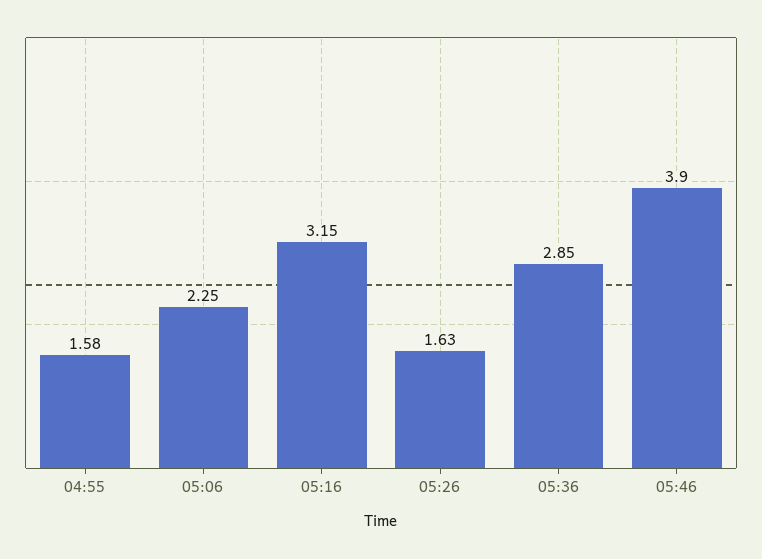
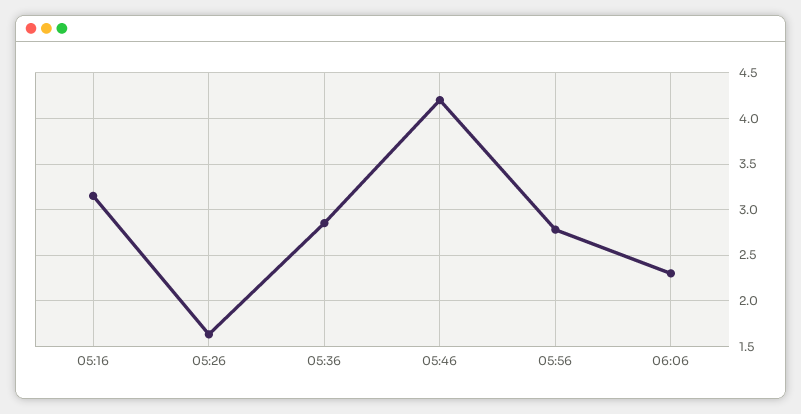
04:55: 1.58 -> none
05:06: 2.25 -> none
05:46: 3.9 -> 4.2
05:56: none -> 2.8
06:06: none -> 2.3

